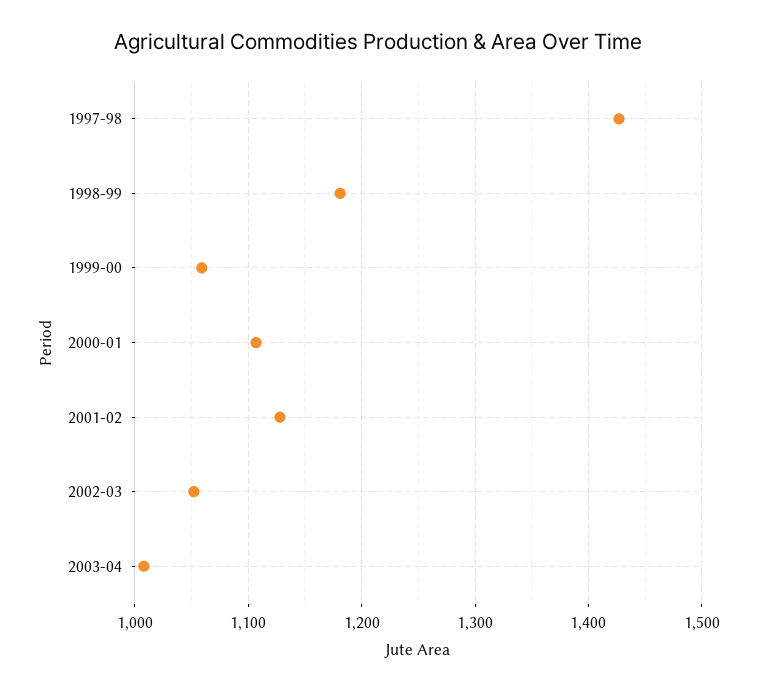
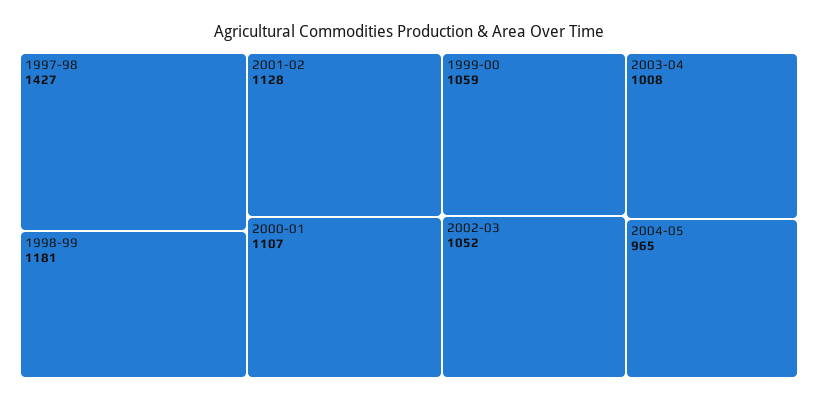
2004-05: none -> 965

